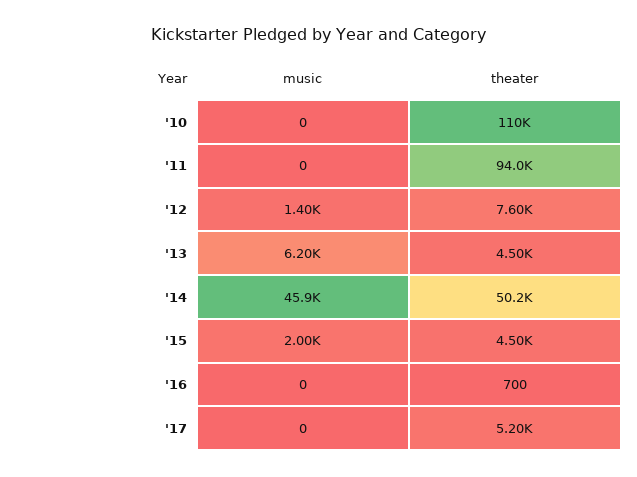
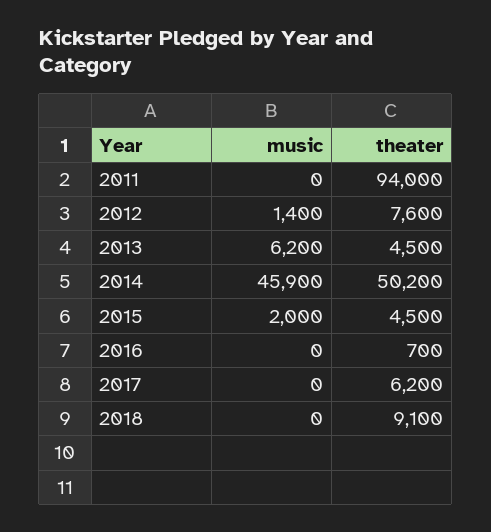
music, '10: 0 -> none
theater, '10: 110000 -> none
theater, '17: 5200 -> 6200
music, 2018: none -> 0
theater, 2018: none -> 9100

